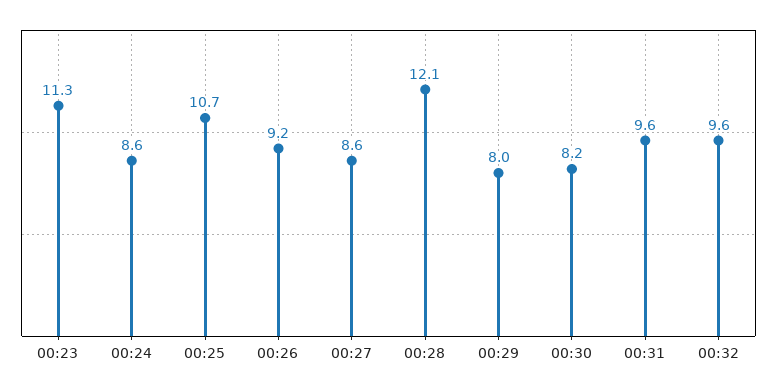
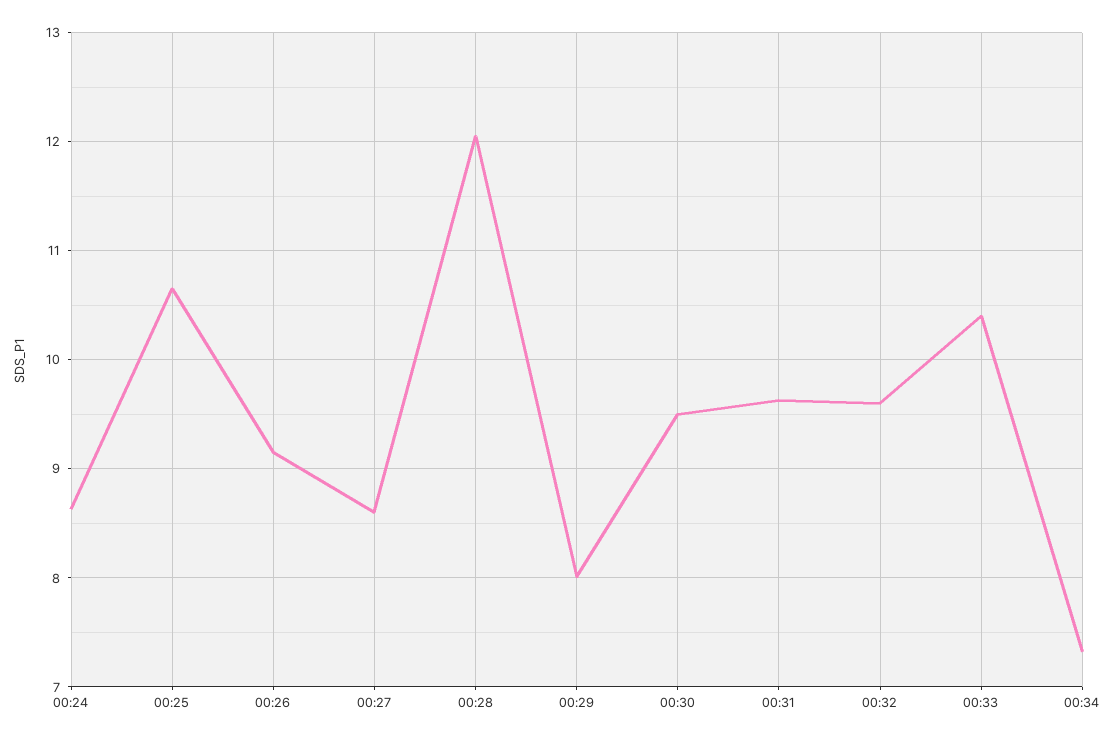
00:23: 11.3 -> none
00:30: 8.2 -> 9.5
00:33: none -> 10.4
00:34: none -> 7.3

